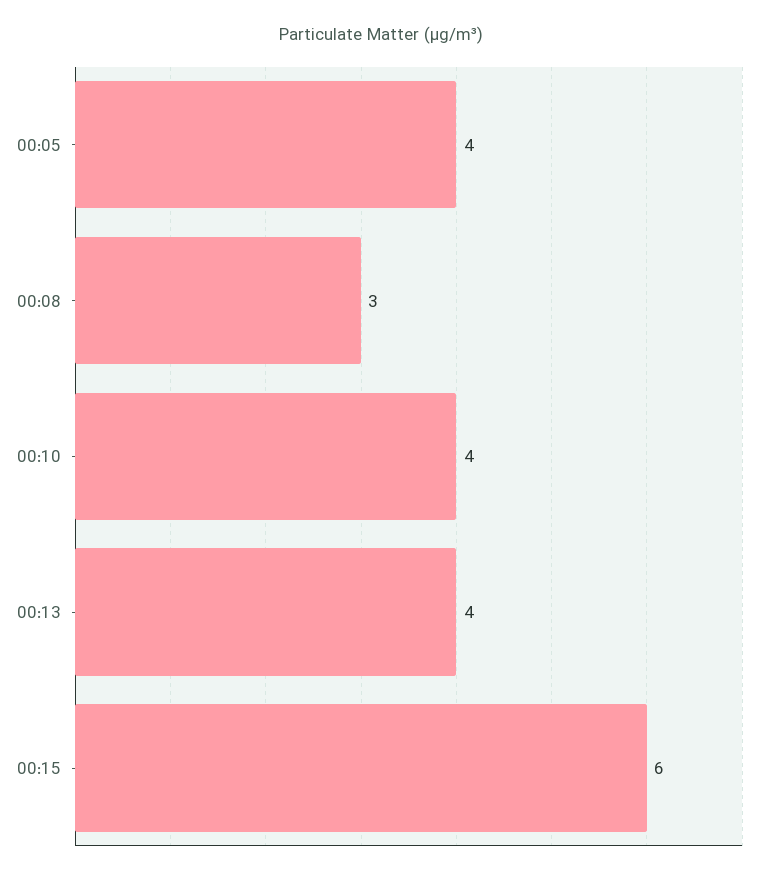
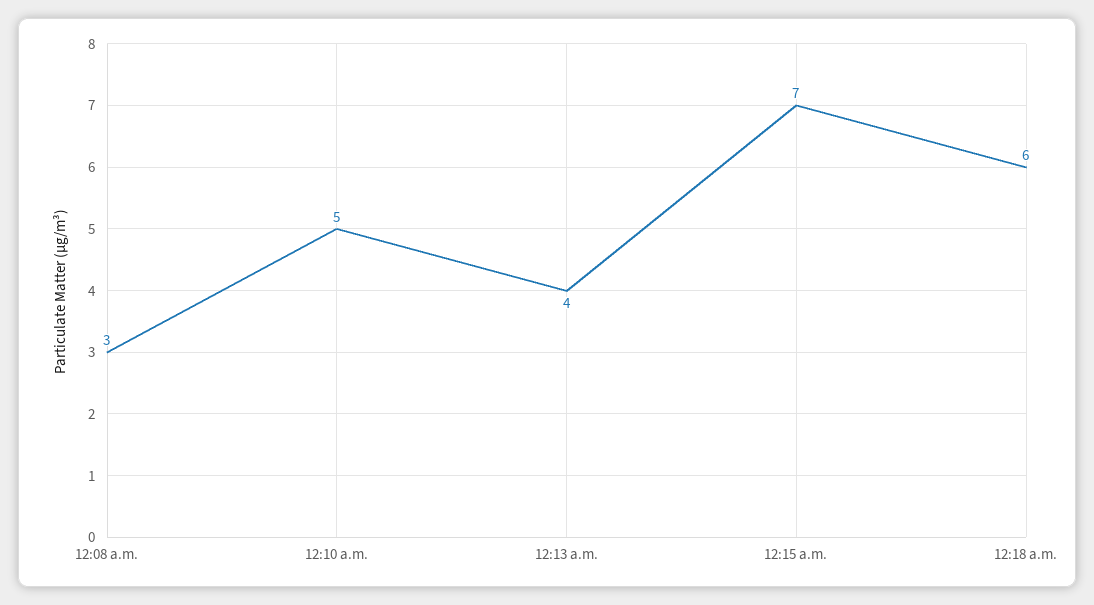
00:05: 4 -> none
00:10: 4 -> 5
00:15: 6 -> 7
12:18 a.m.: none -> 6

